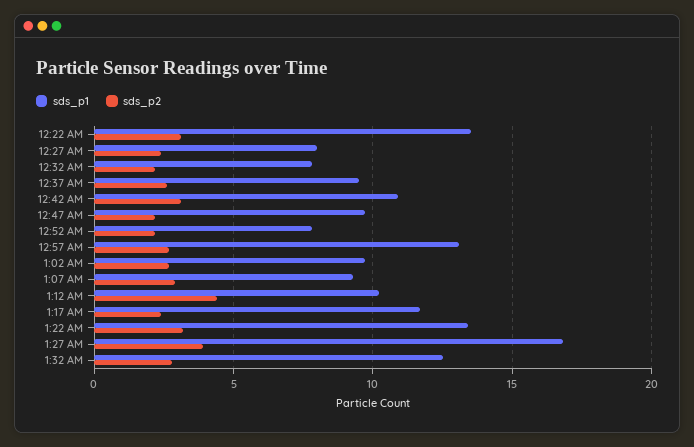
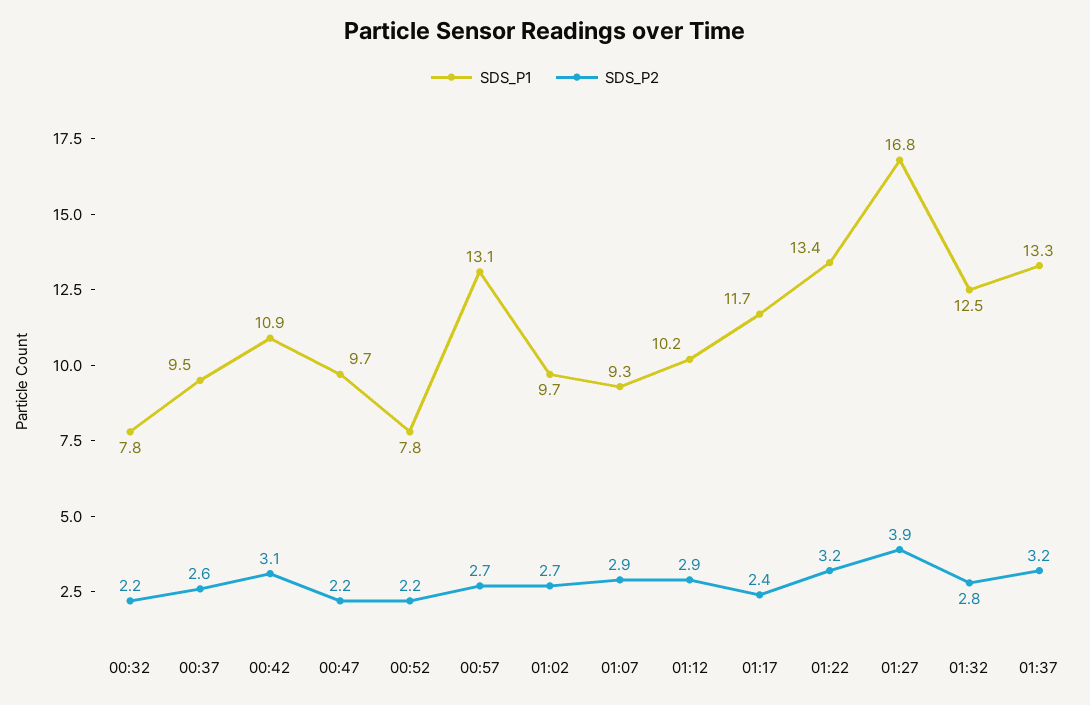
sds_p1, 12:22 AM: 13.5 -> none
sds_p2, 12:22 AM: 3 -> none
sds_p1, 12:27 AM: 8 -> none
sds_p2, 12:27 AM: 2.5 -> none
sds_p2, 1:12 AM: 4.5 -> 2.9
sds_p1, 01:37: none -> 13.3
sds_p2, 01:37: none -> 3.2

